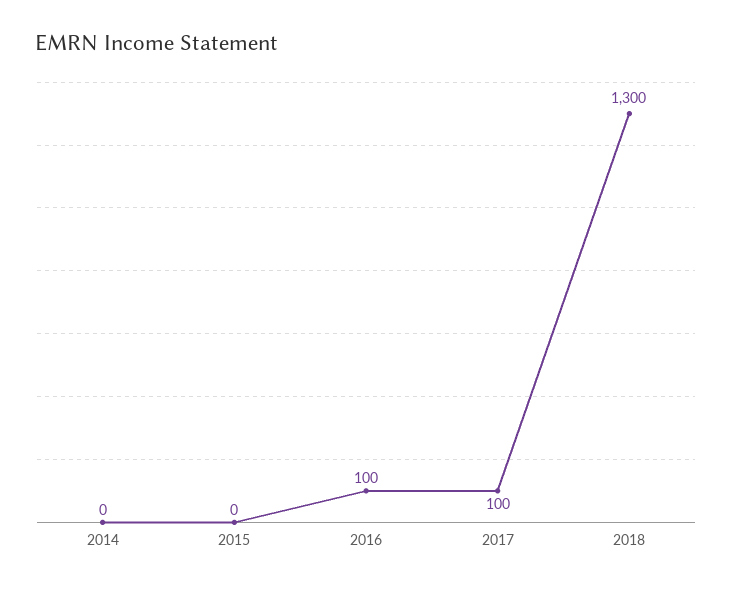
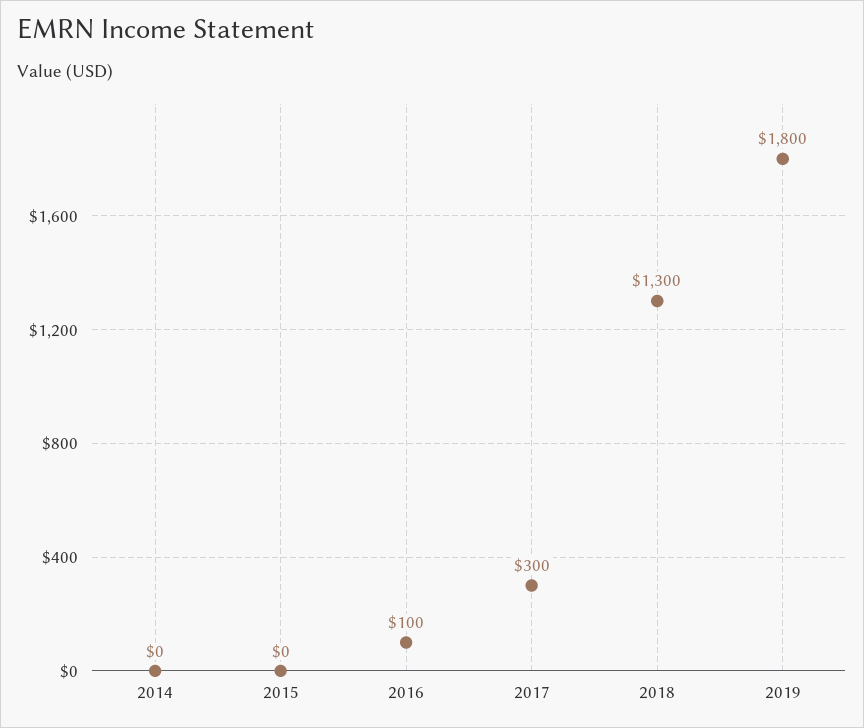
2017: 100 -> 300
2019: none -> 1800

